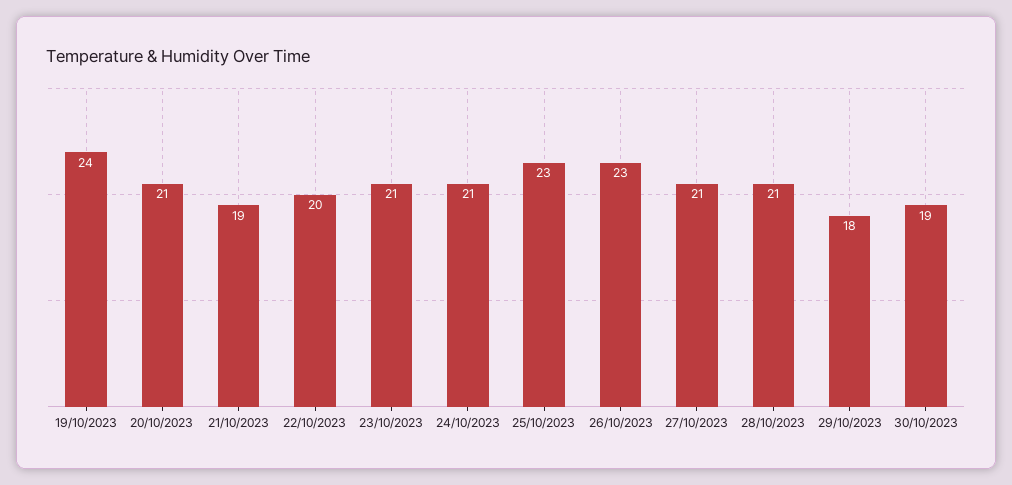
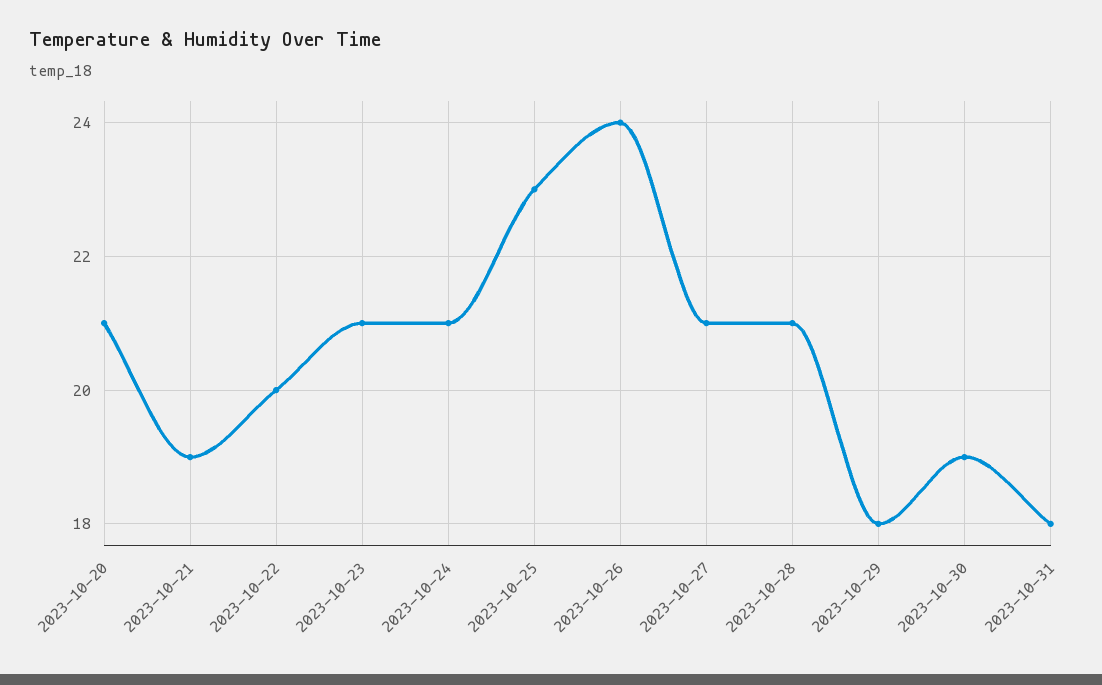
19/10/2023: 24 -> none
26/10/2023: 23 -> 24
2023-10-31: none -> 18

